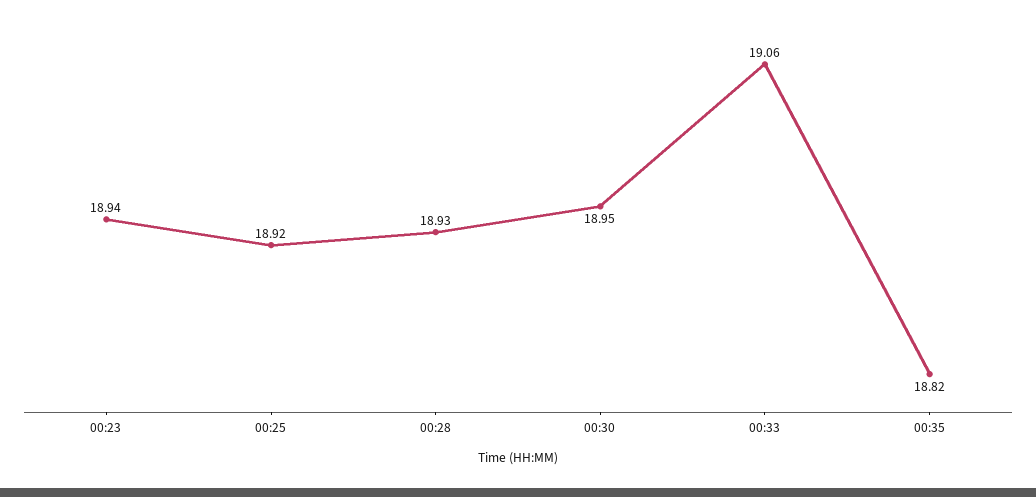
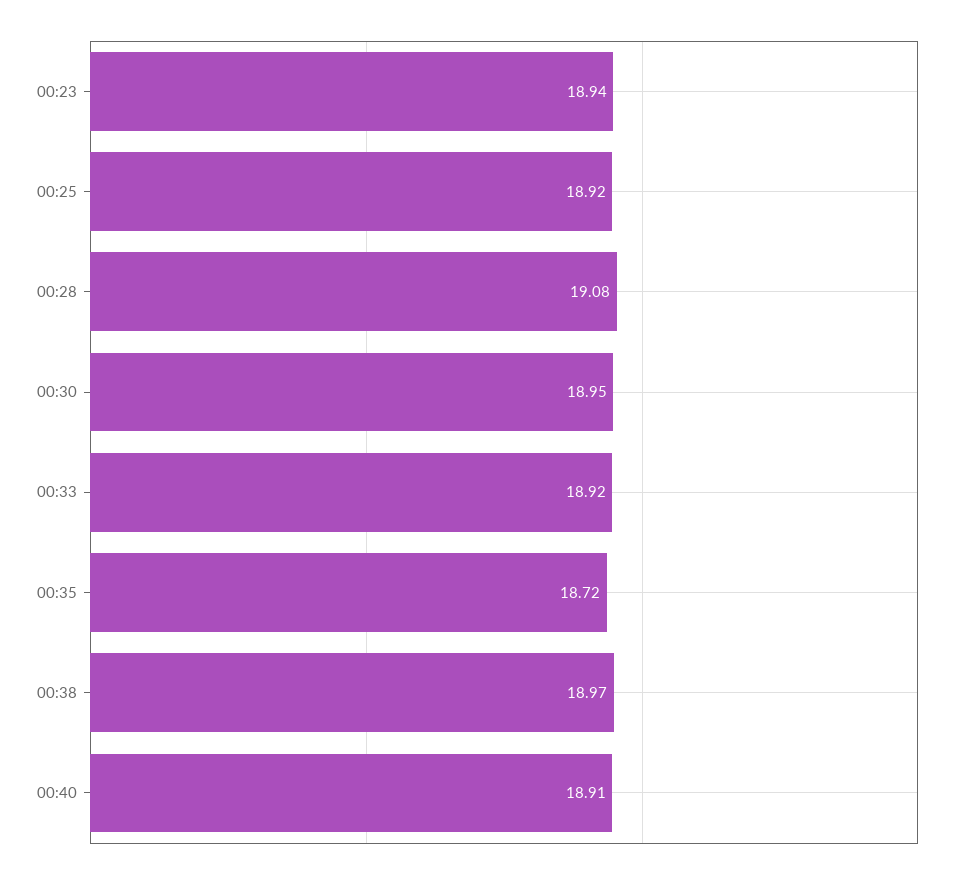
00:28: 18.93 -> 19.08
00:33: 19.06 -> 18.92
00:35: 18.82 -> 18.72
00:38: none -> 18.97
00:40: none -> 18.91

